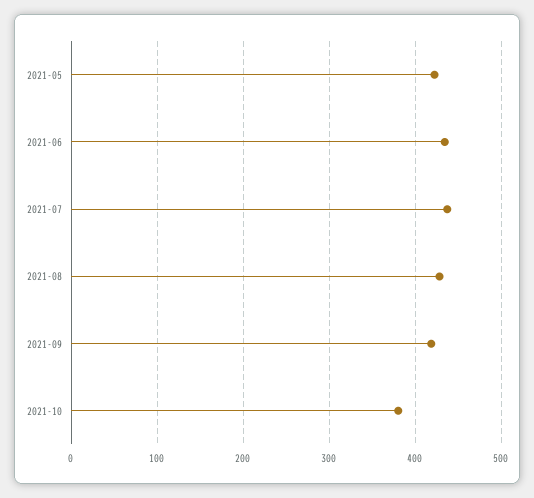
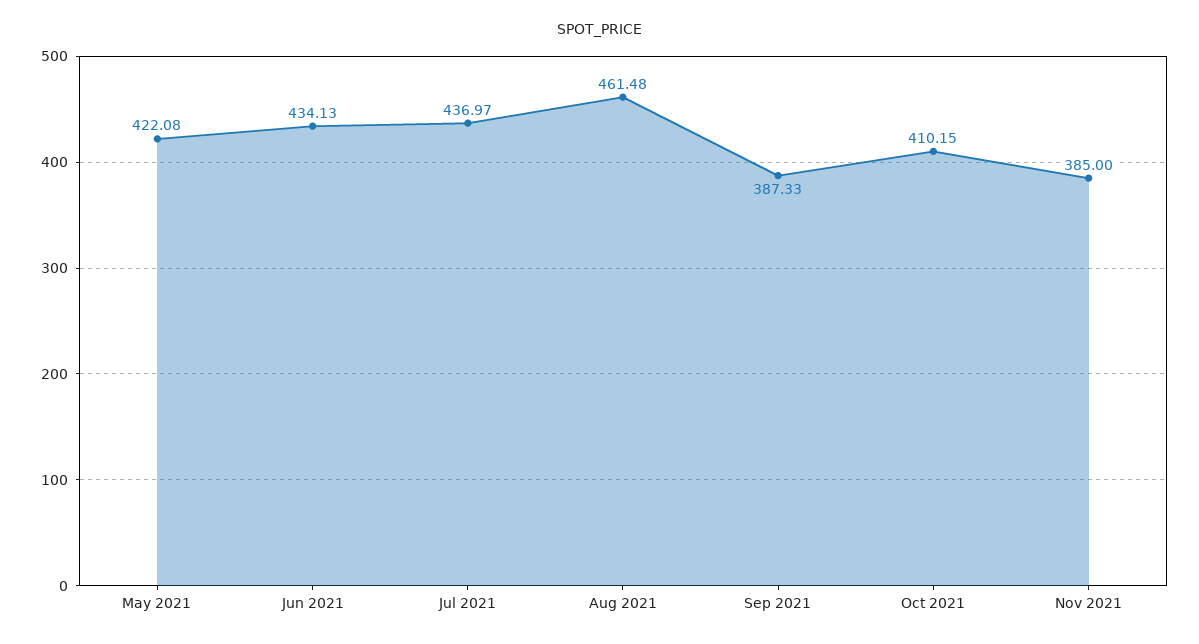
2021-08: 430 -> 461.48
2021-09: 420 -> 387.33
2021-10: 380 -> 410.15
Nov 2021: none -> 385

